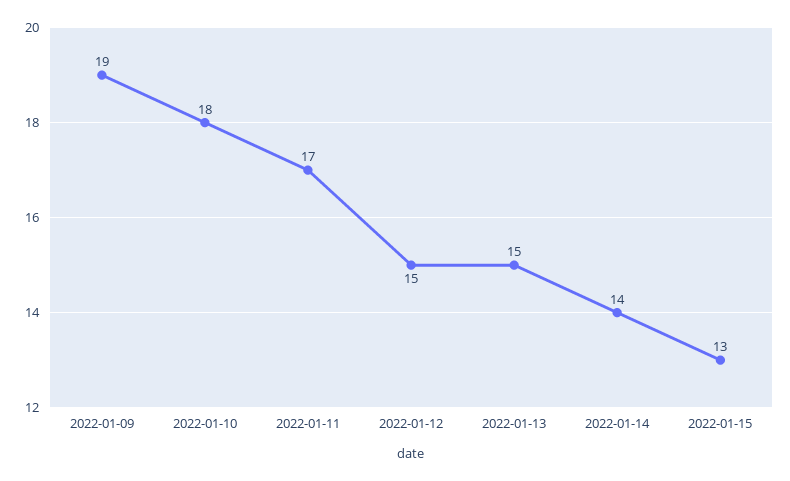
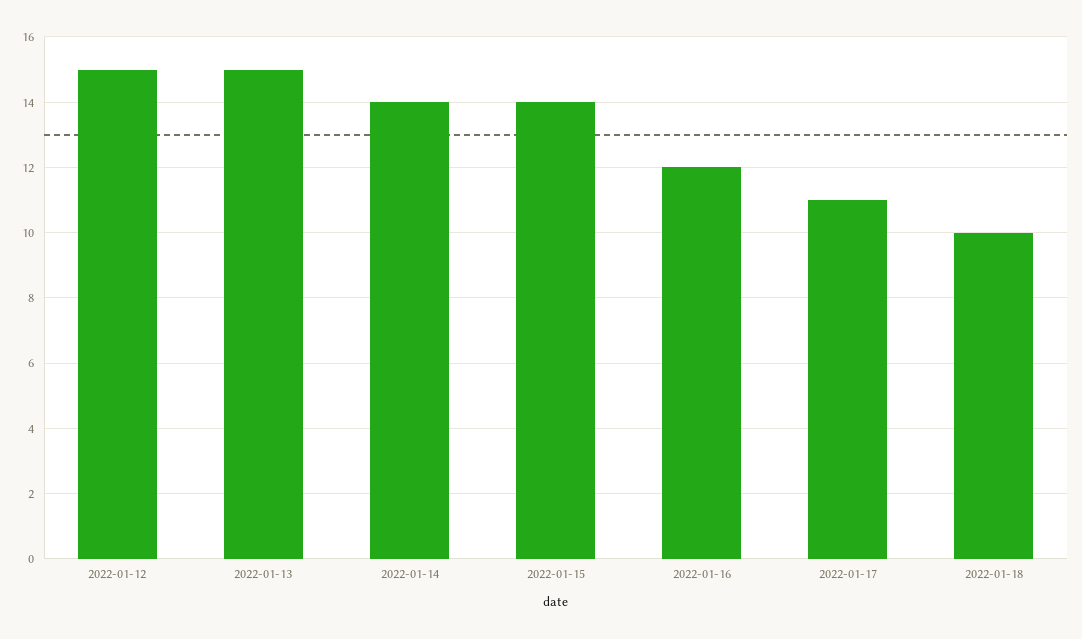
2022-01-09: 19 -> none
2022-01-10: 18 -> none
2022-01-11: 17 -> none
2022-01-15: 13 -> 14
2022-01-16: none -> 12
2022-01-17: none -> 11
2022-01-18: none -> 10

